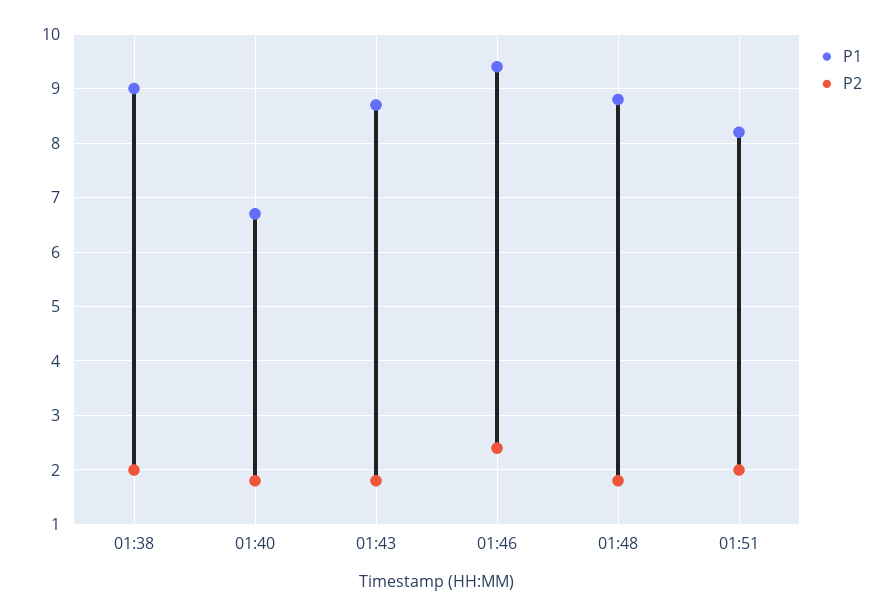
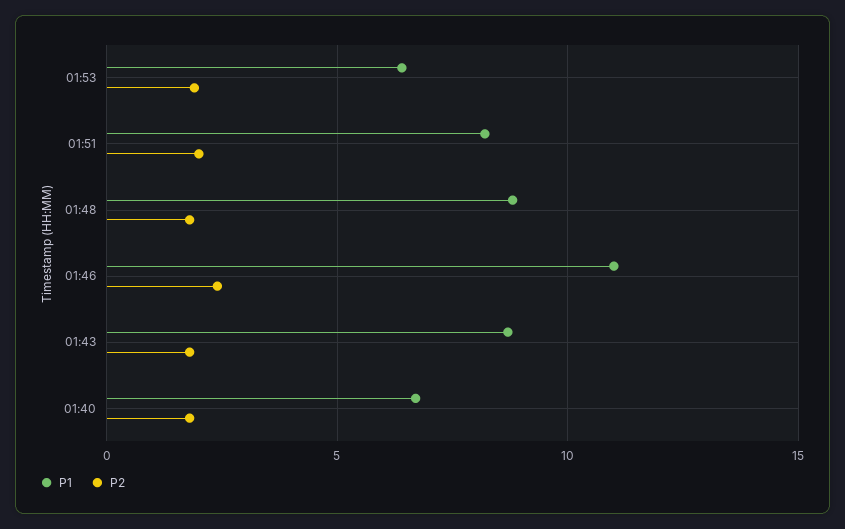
P1, 01:38: 9 -> none
P2, 01:38: 2 -> none
P1, 01:46: 9.5 -> 11
P1, 01:53: none -> 6.5
P2, 01:53: none -> 2

